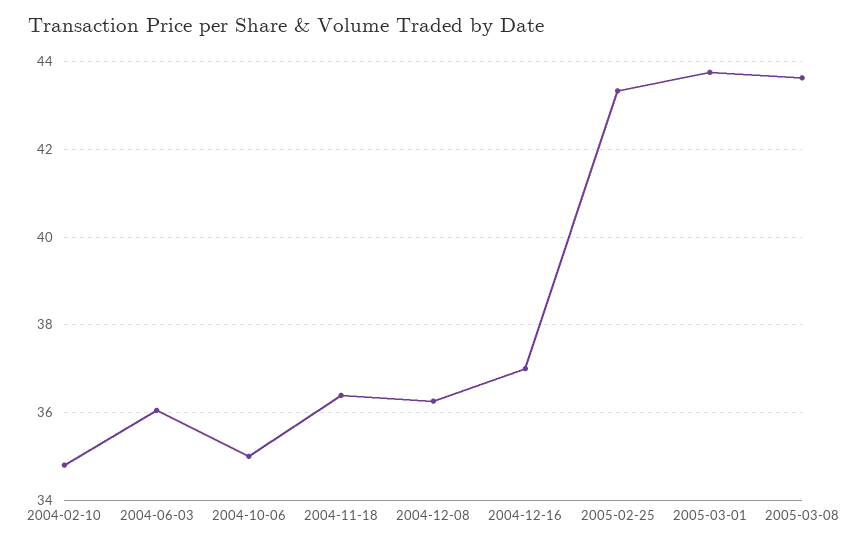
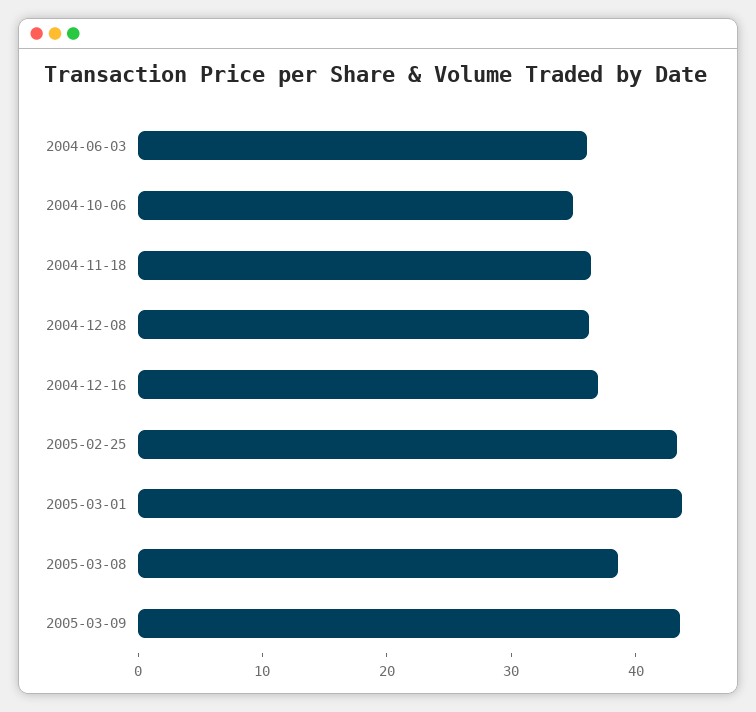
2004-02-10: 34.8 -> none
2005-03-08: 43.6 -> 38
2005-03-09: none -> 44

